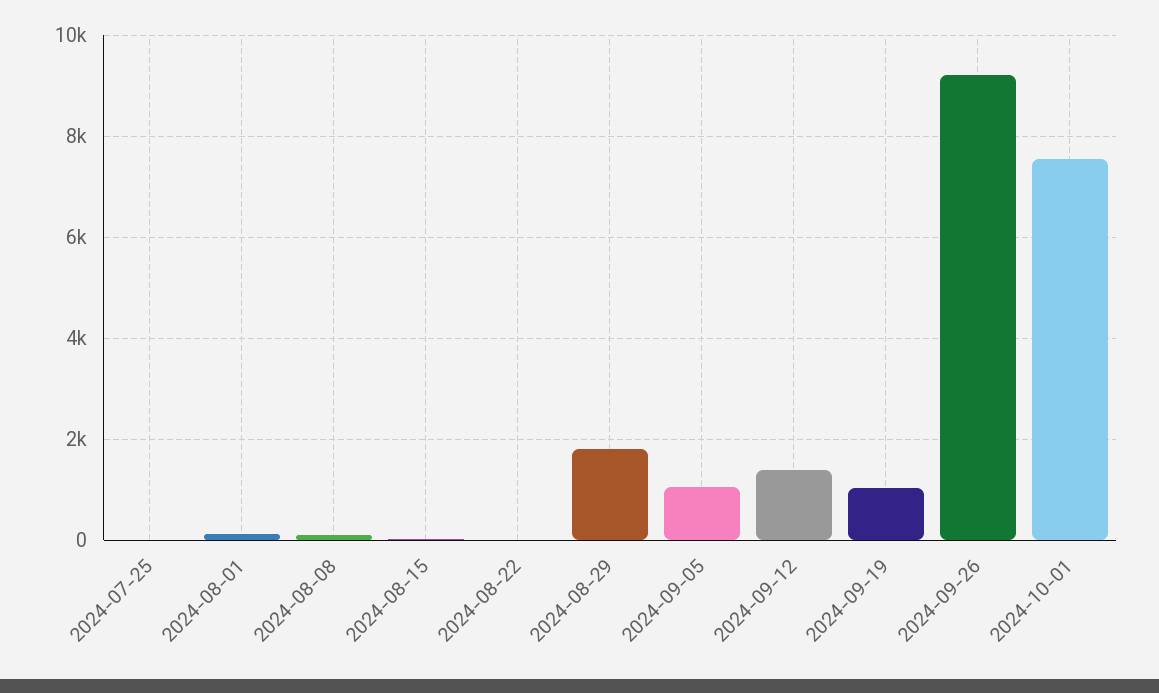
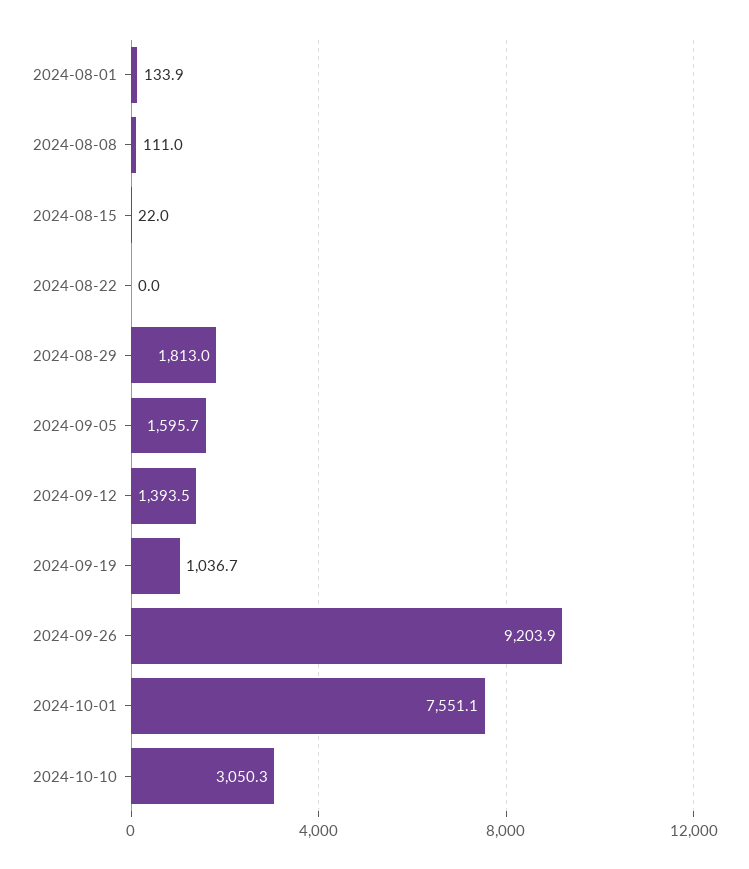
2024-07-25: 0 -> none
2024-09-05: 1000 -> 1595.7
2024-10-10: none -> 3050.3

